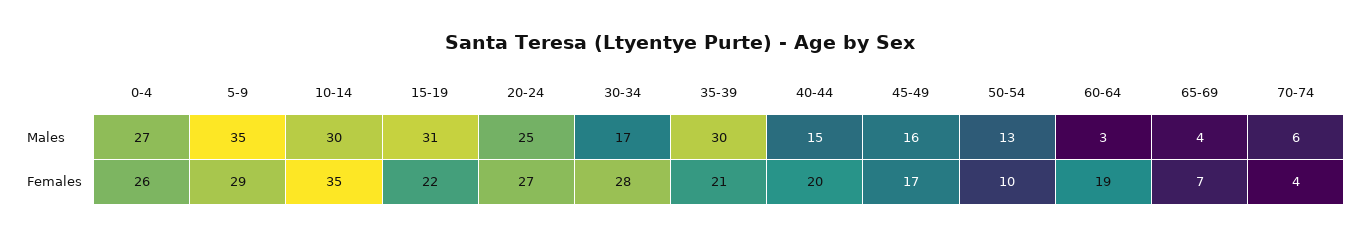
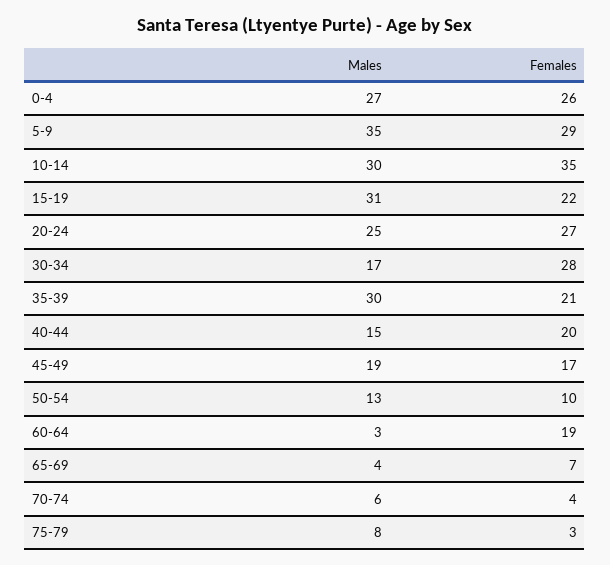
45-49, Males: 16 -> 19
75-79, Males: none -> 8
75-79, Females: none -> 3

